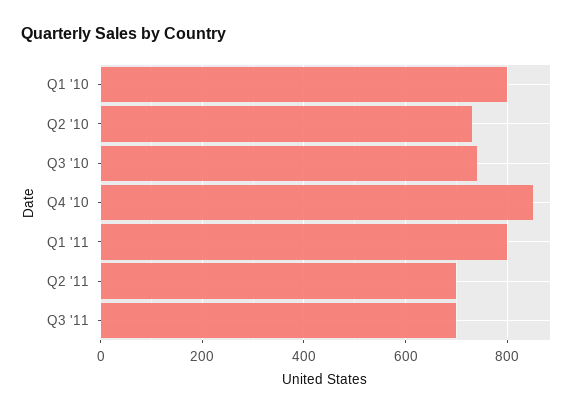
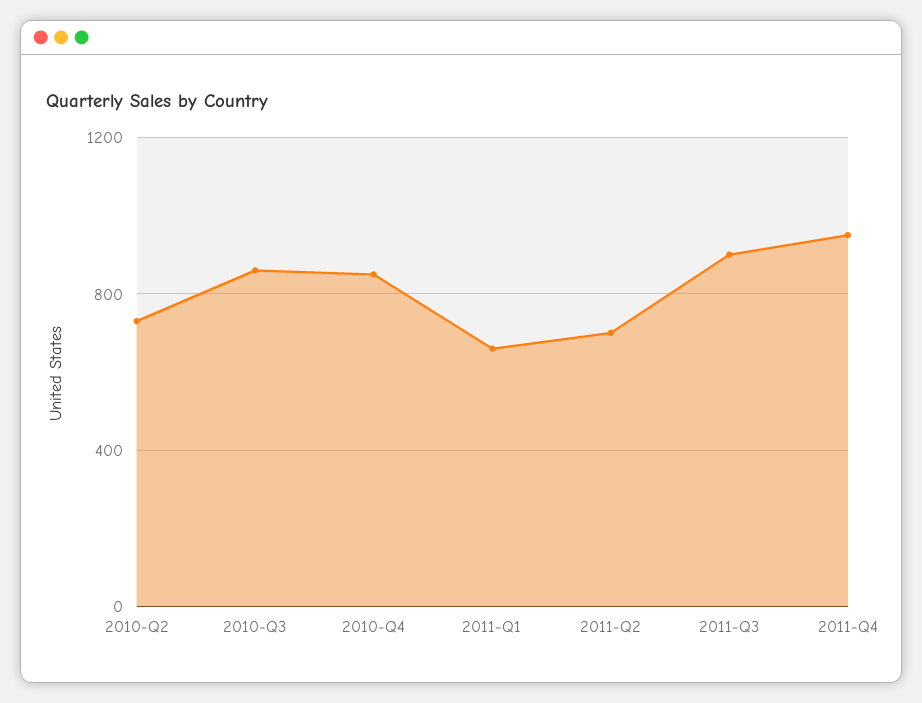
Q1 '10: 800 -> none
Q3 '10: 740 -> 850
Q1 '11: 800 -> 650
Q3 '11: 700 -> 900
2011-Q4: none -> 950

